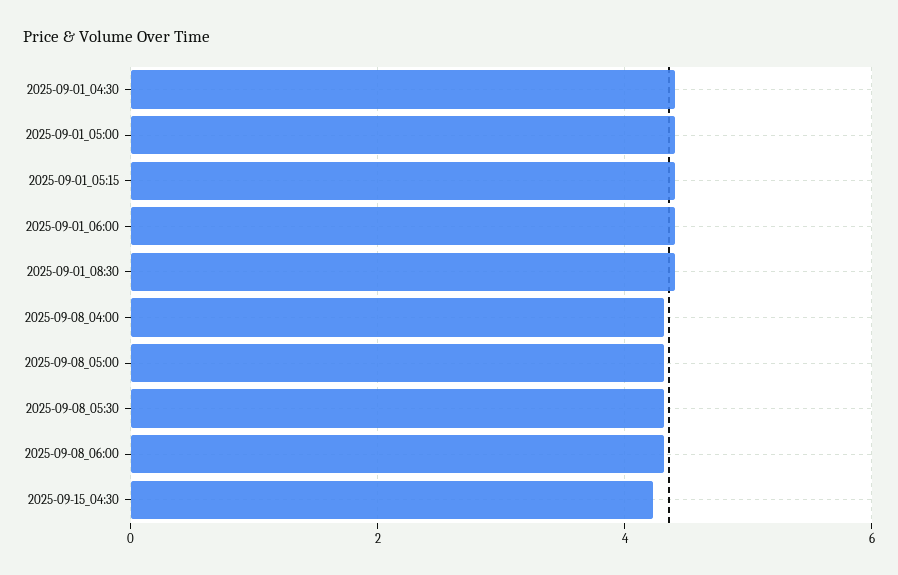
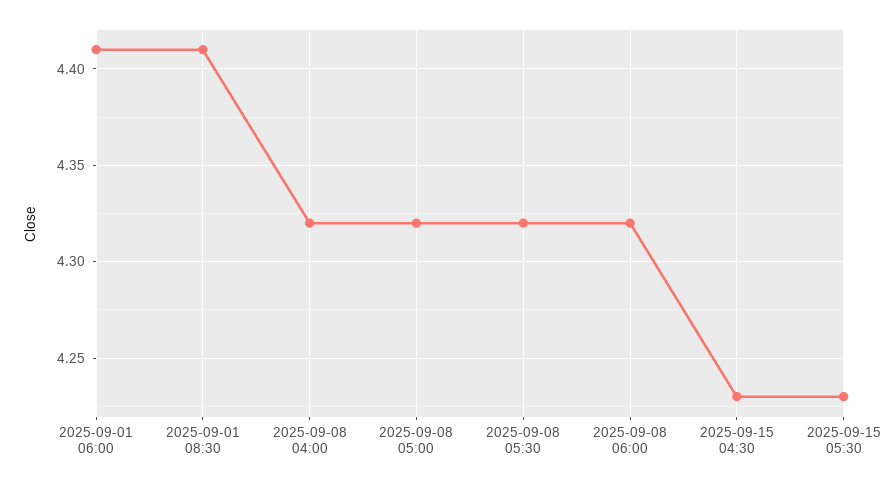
2025-09-01_04:30: 4.4 -> none
2025-09-01_05:00: 4.4 -> none
2025-09-01_05:15: 4.4 -> none
2025-09-15 05:30: none -> 4.23

